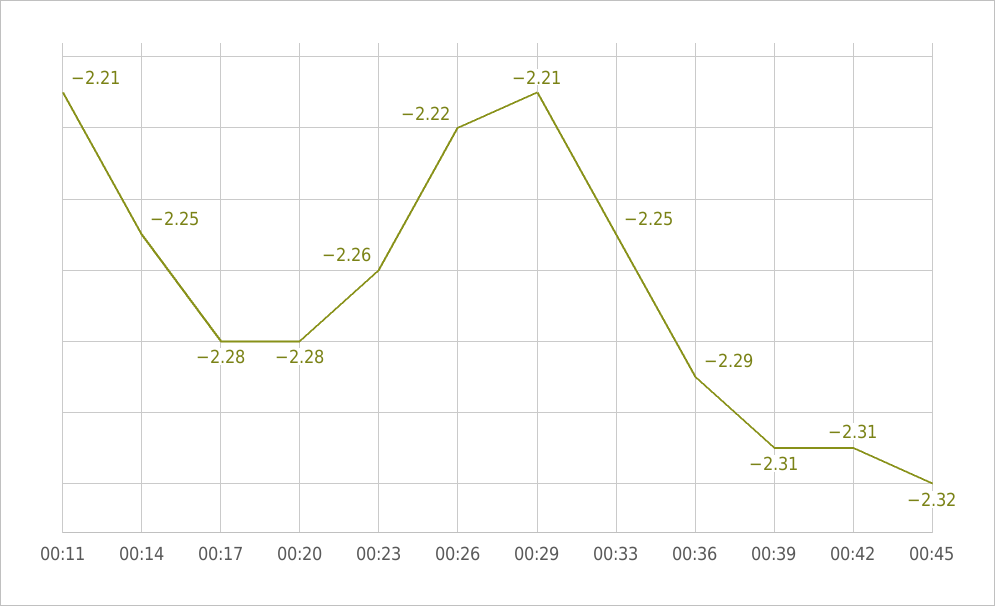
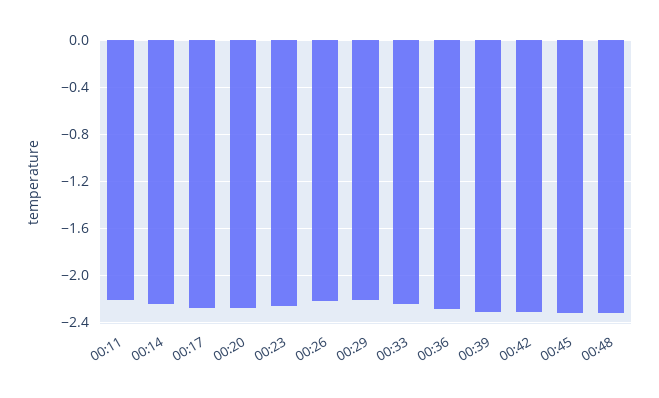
00:48: none -> -2.3

